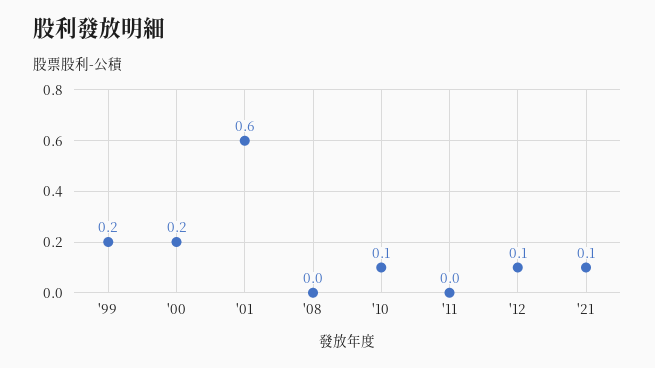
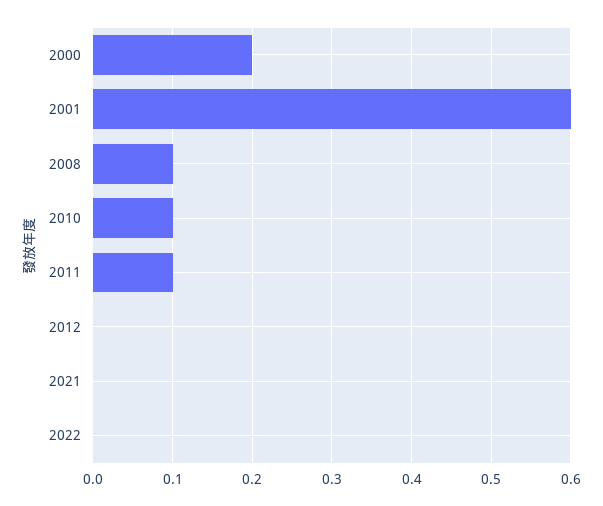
'99: 0.2 -> none
'08: 0 -> 0.1
'11: 0 -> 0.1
'12: 0.1 -> 0
'21: 0.1 -> 0
2022: none -> 0

